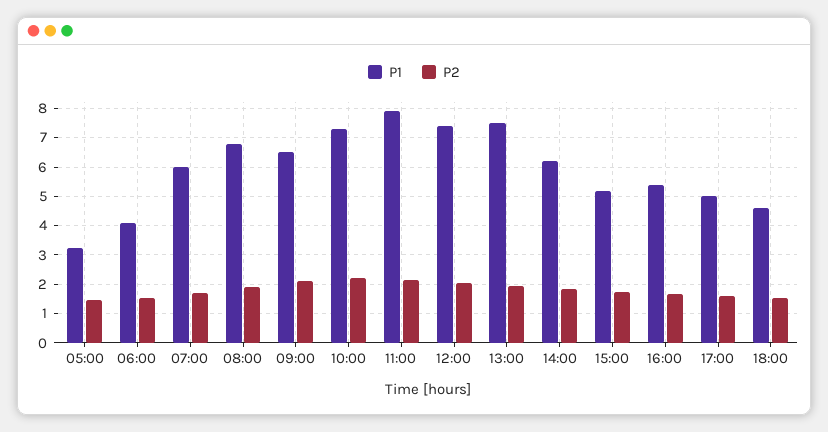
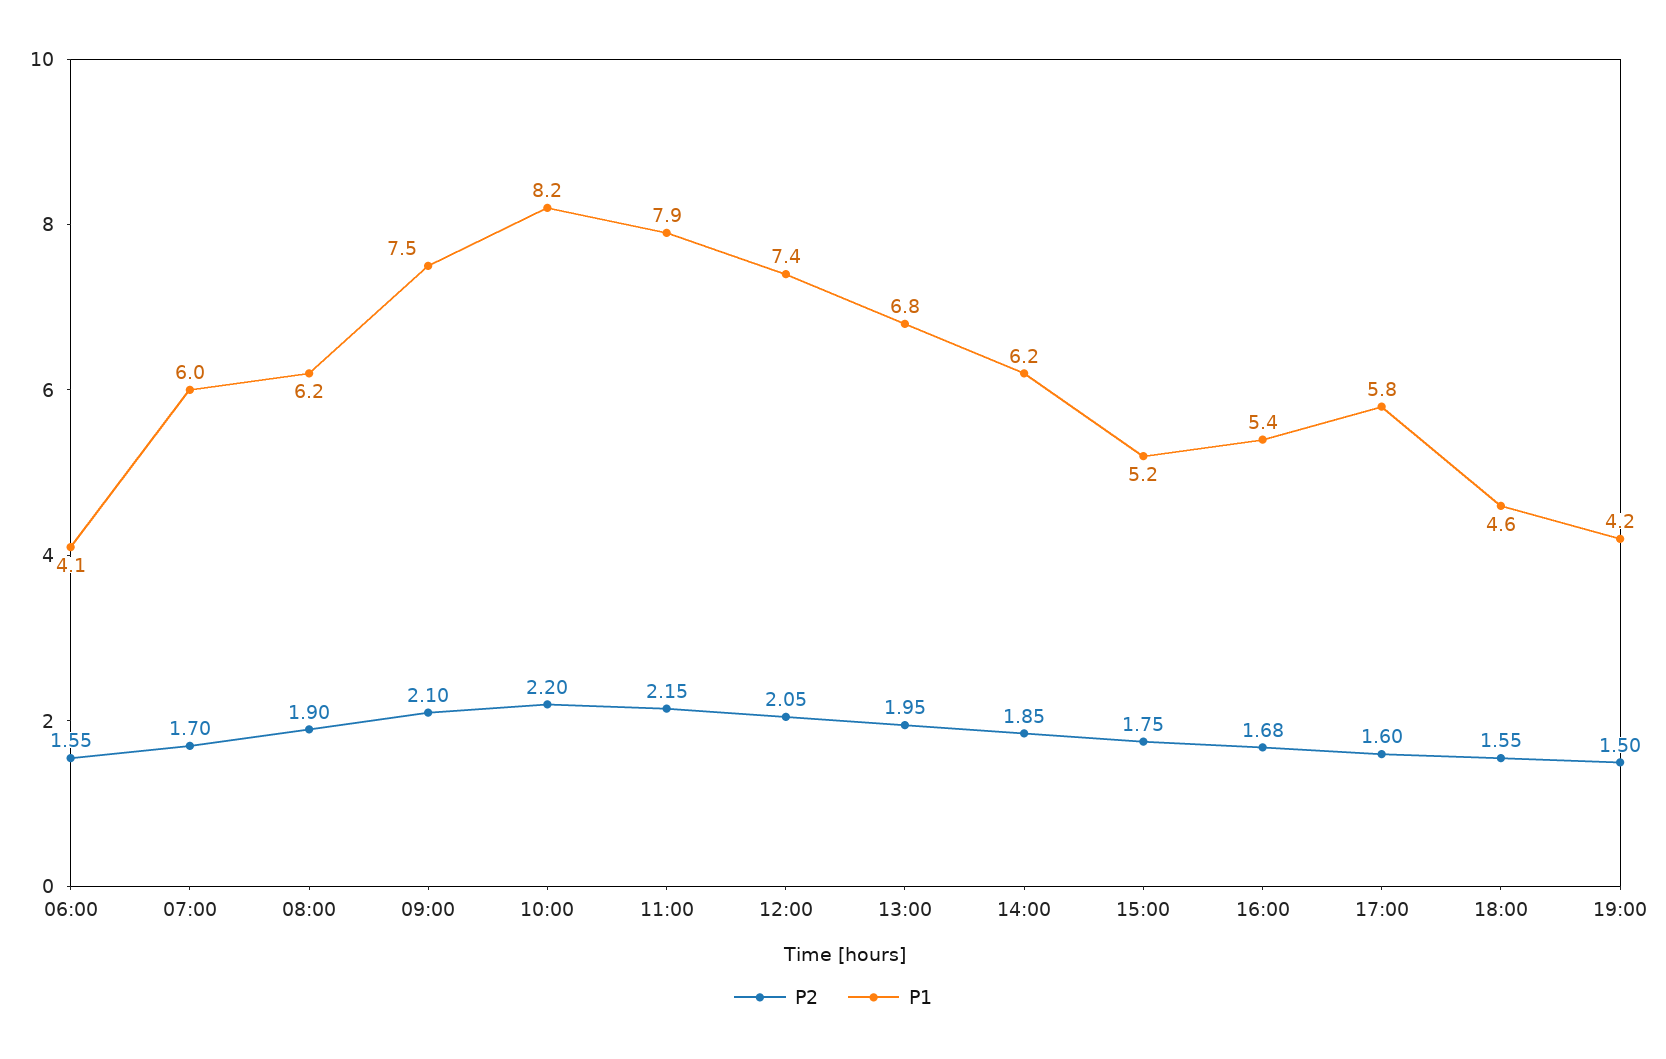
P1, 05:00: 3.25 -> none
P2, 05:00: 1.5 -> none
P1, 08:00: 6.75 -> 6.2
P1, 09:00: 6.5 -> 7.5
P1, 10:00: 7.25 -> 8.2
P1, 13:00: 7.5 -> 6.8
P1, 17:00: 5 -> 5.8
P2, 19:00: none -> 1.5
P1, 19:00: none -> 4.2

